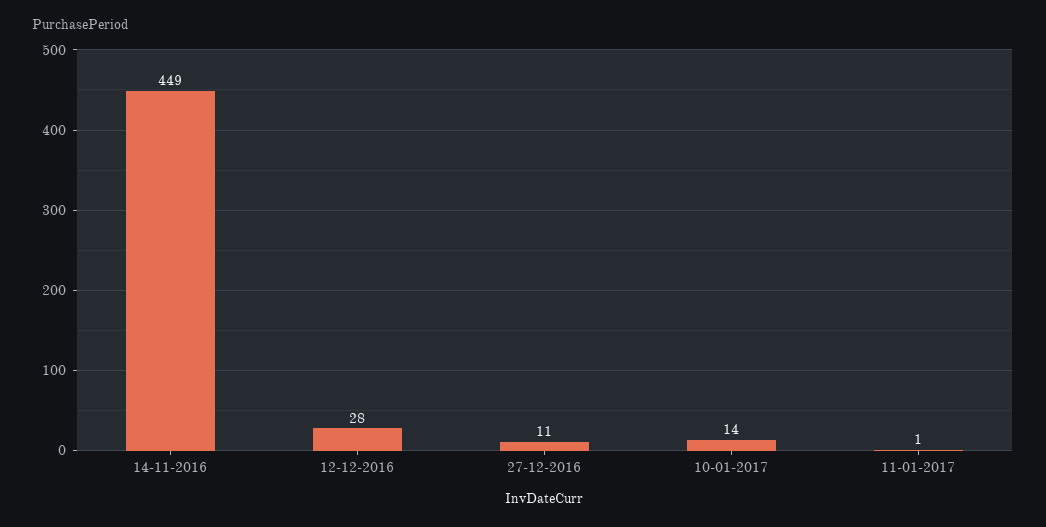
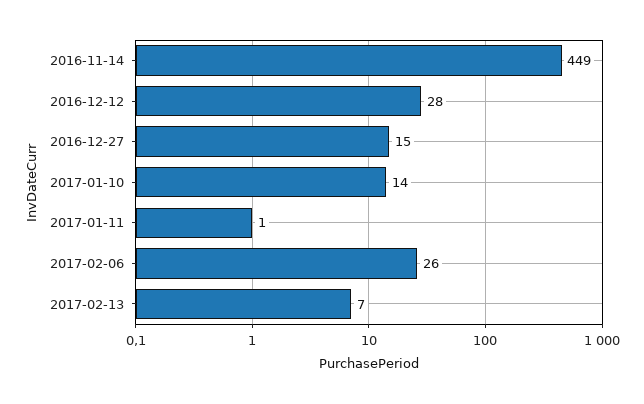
27-12-2016: 11 -> 15
2017-02-06: none -> 26
2017-02-13: none -> 7

